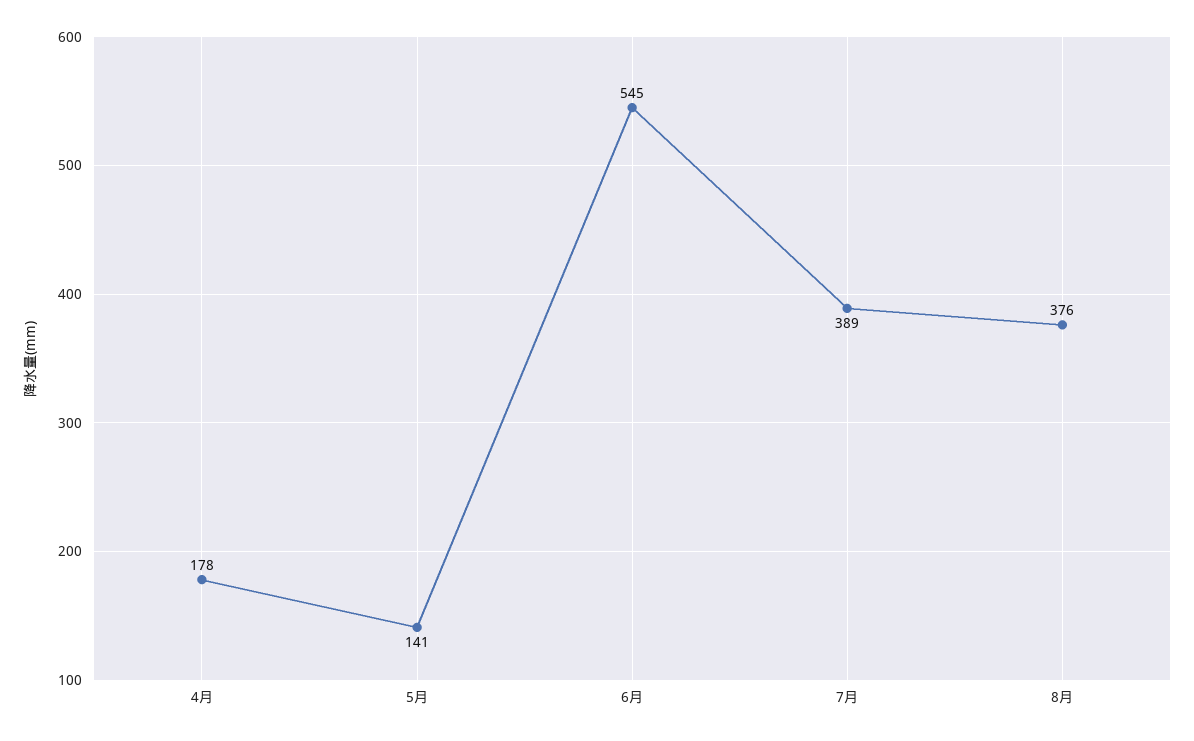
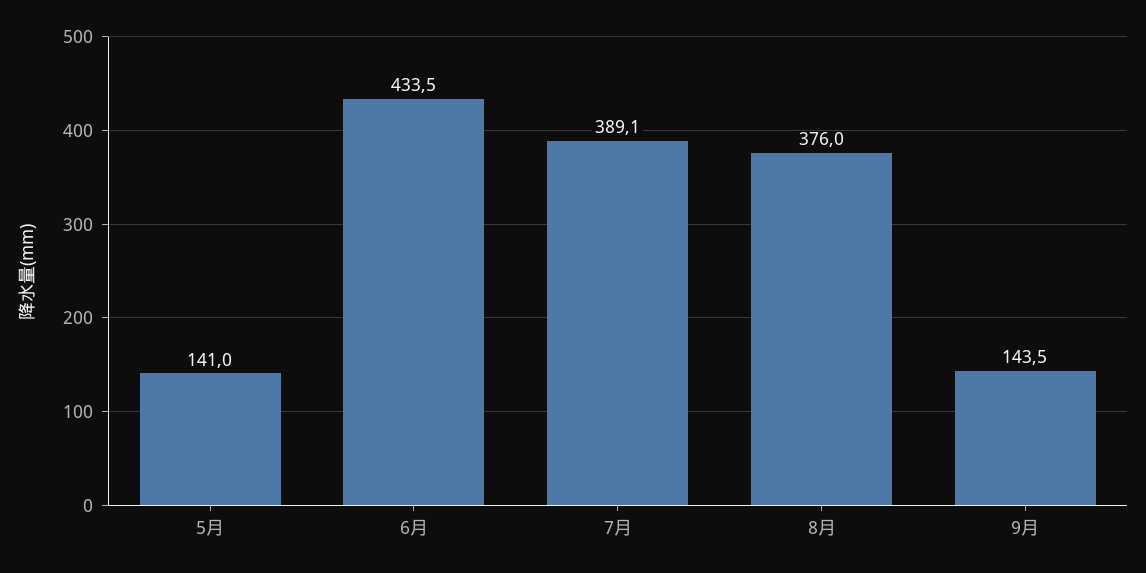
4月: 178 -> none
6月: 545 -> 433.5
9月: none -> 143.5

